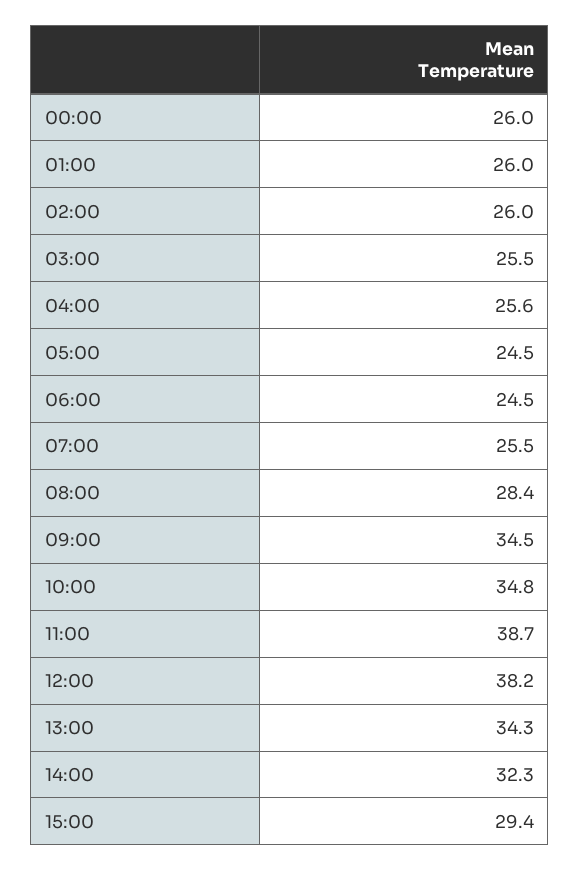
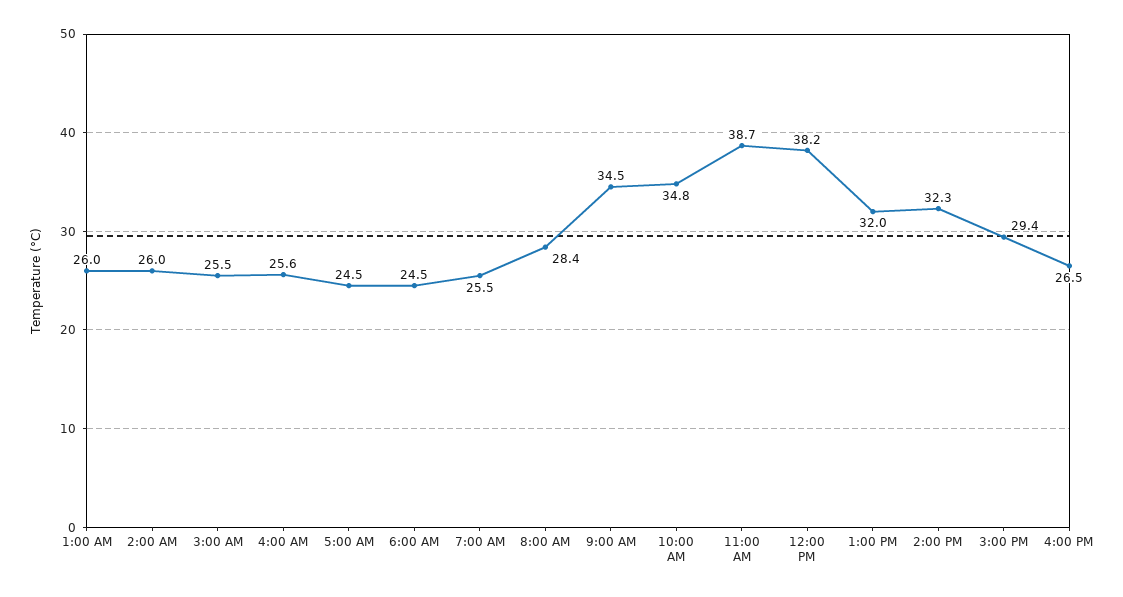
00:00: 26 -> none
13:00: 34.3 -> 32
4:00 PM: none -> 26.5

